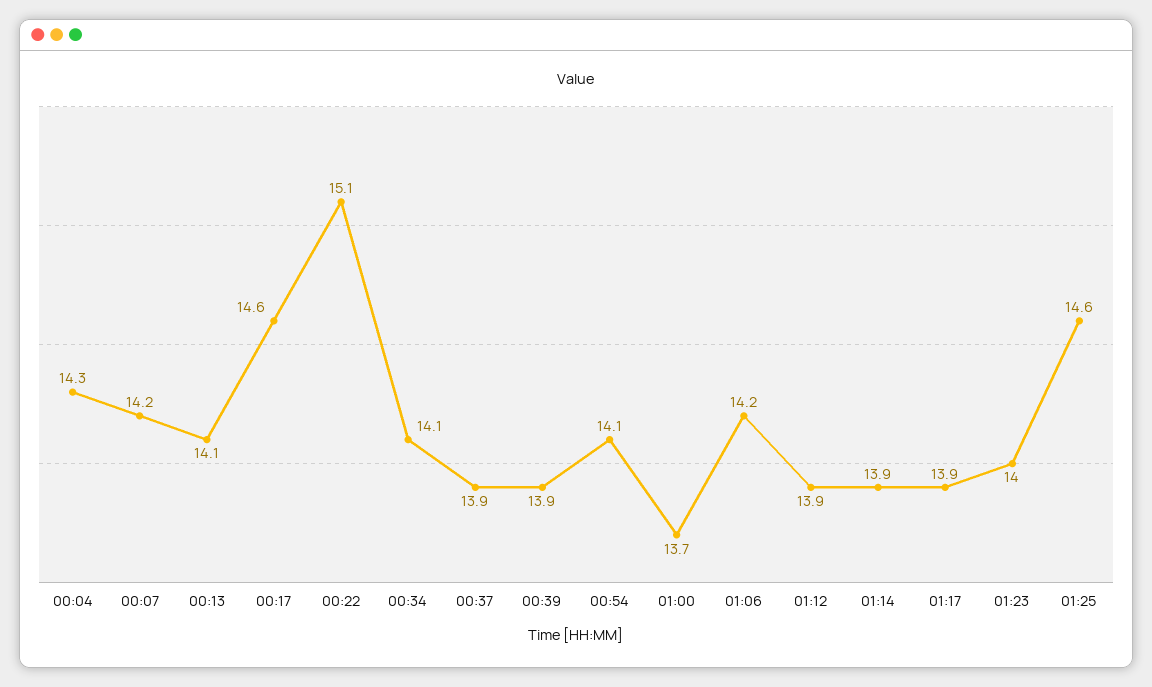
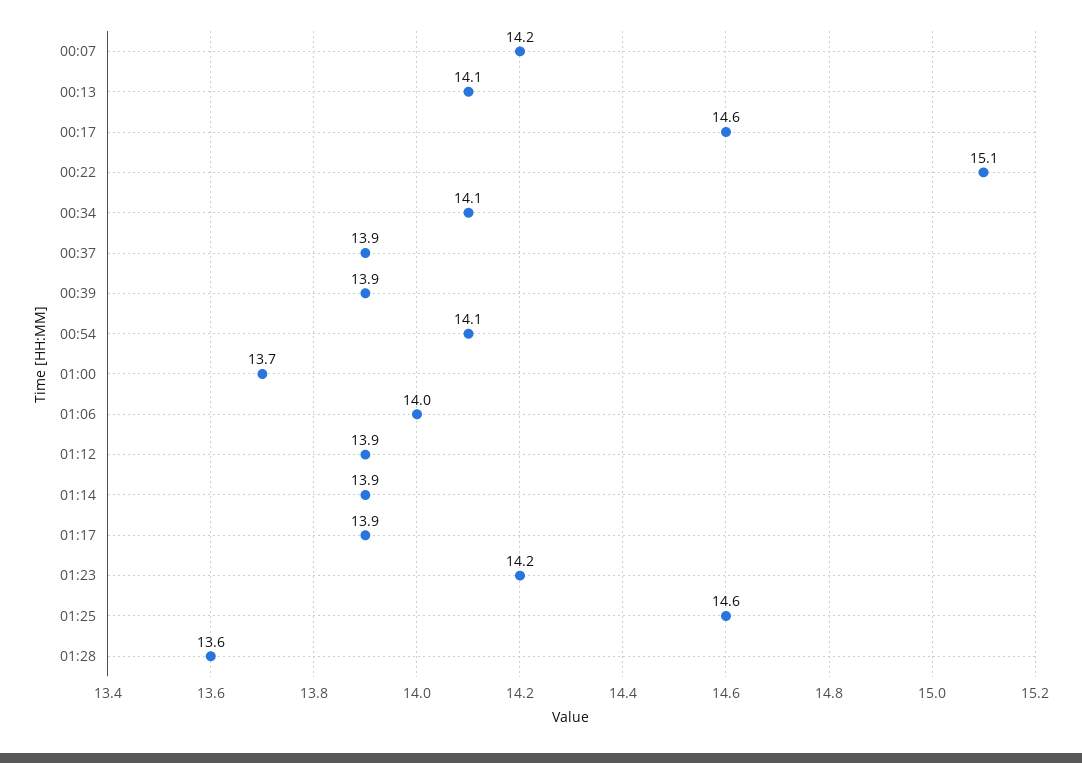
00:04: 14.3 -> none
01:06: 14.2 -> 14
01:23: 14 -> 14.2
01:28: none -> 13.6

